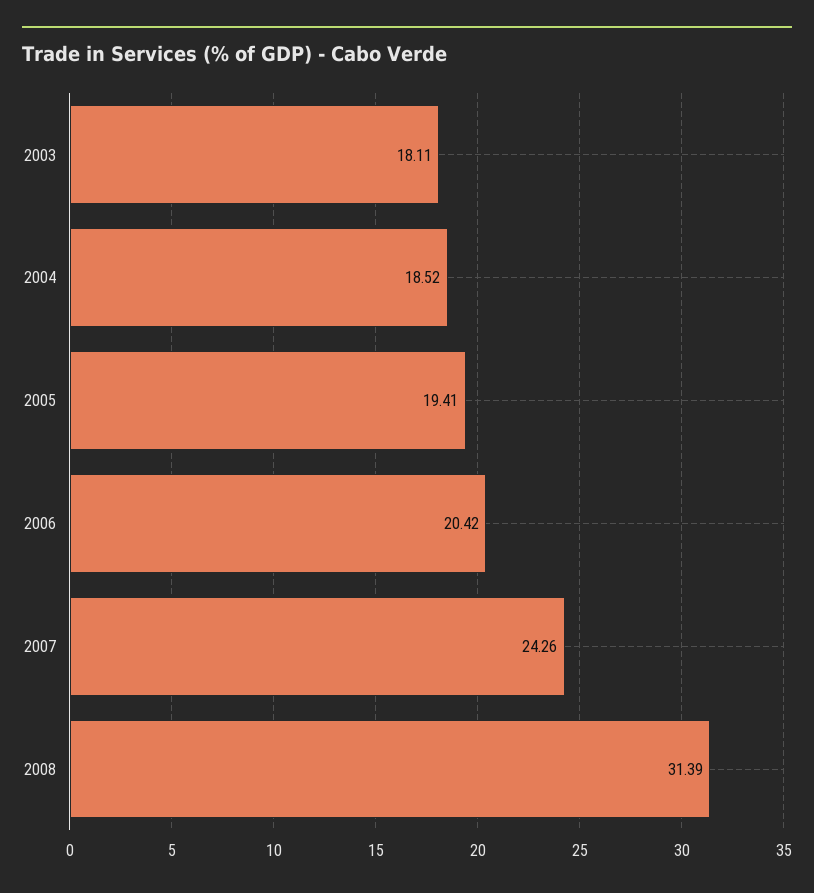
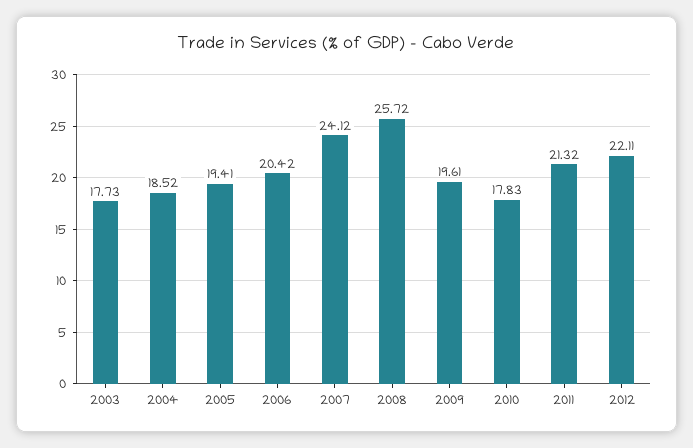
2003: 18.11 -> 17.73
2007: 24.26 -> 24.12
2008: 31.39 -> 25.72
2009: none -> 19.61
2010: none -> 17.83
2011: none -> 21.32
2012: none -> 22.11

